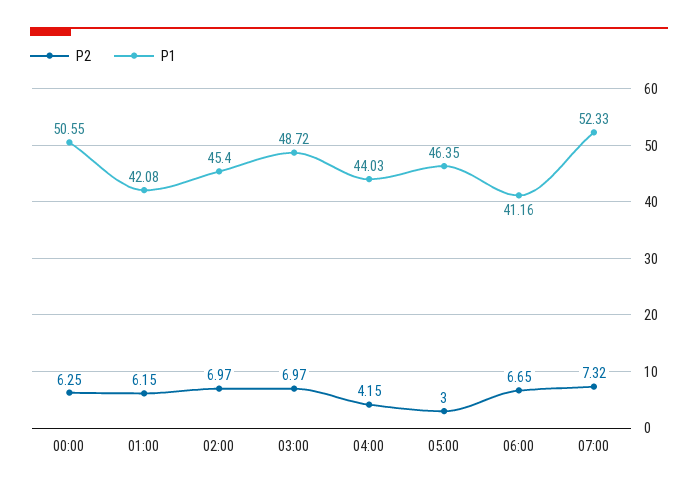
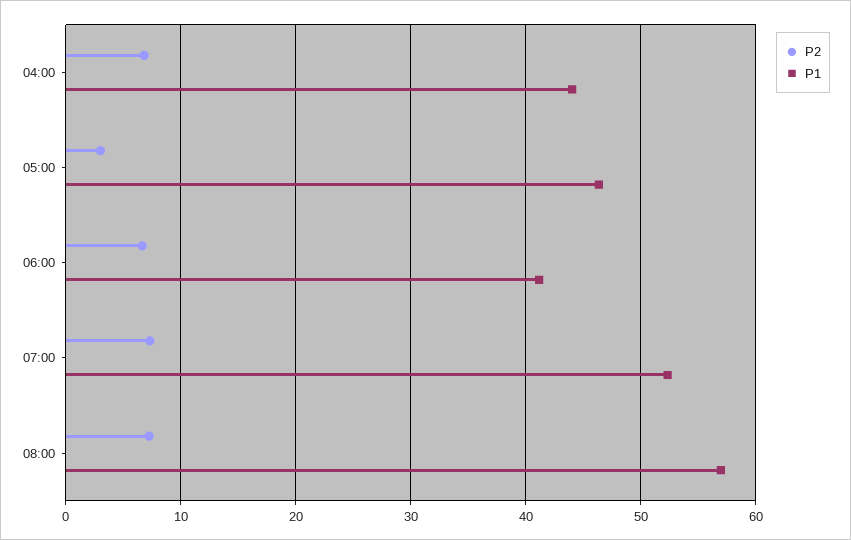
P2, 00:00: 6.25 -> none
P1, 00:00: 50.55 -> none
P2, 01:00: 6.15 -> none
P1, 01:00: 42.08 -> none
P2, 02:00: 6.97 -> none
P1, 02:00: 45.4 -> none
P2, 03:00: 6.97 -> none
P1, 03:00: 48.72 -> none
P2, 04:00: 4.15 -> 7
P2, 08:00: none -> 7
P1, 08:00: none -> 57

